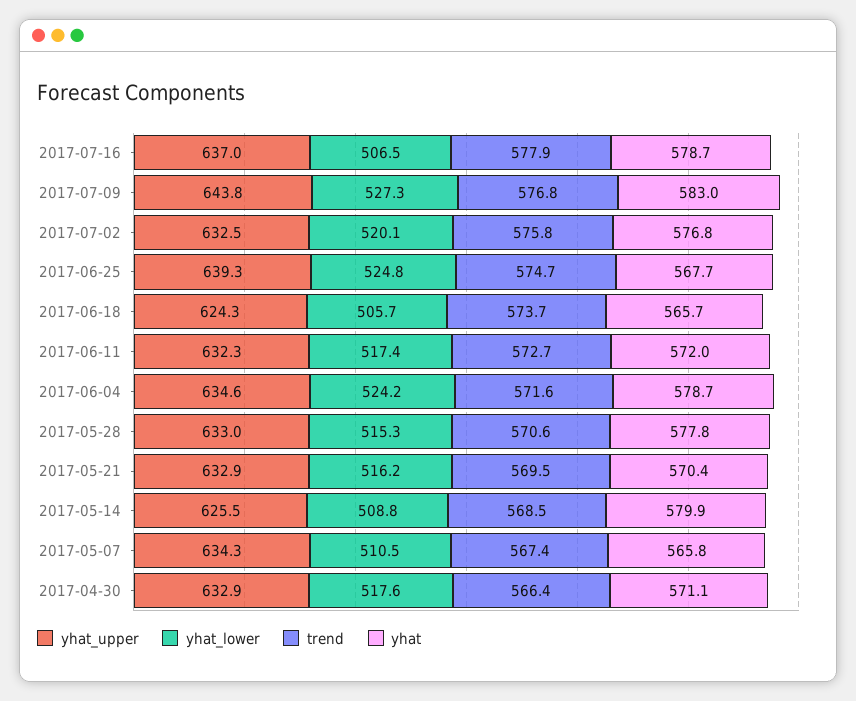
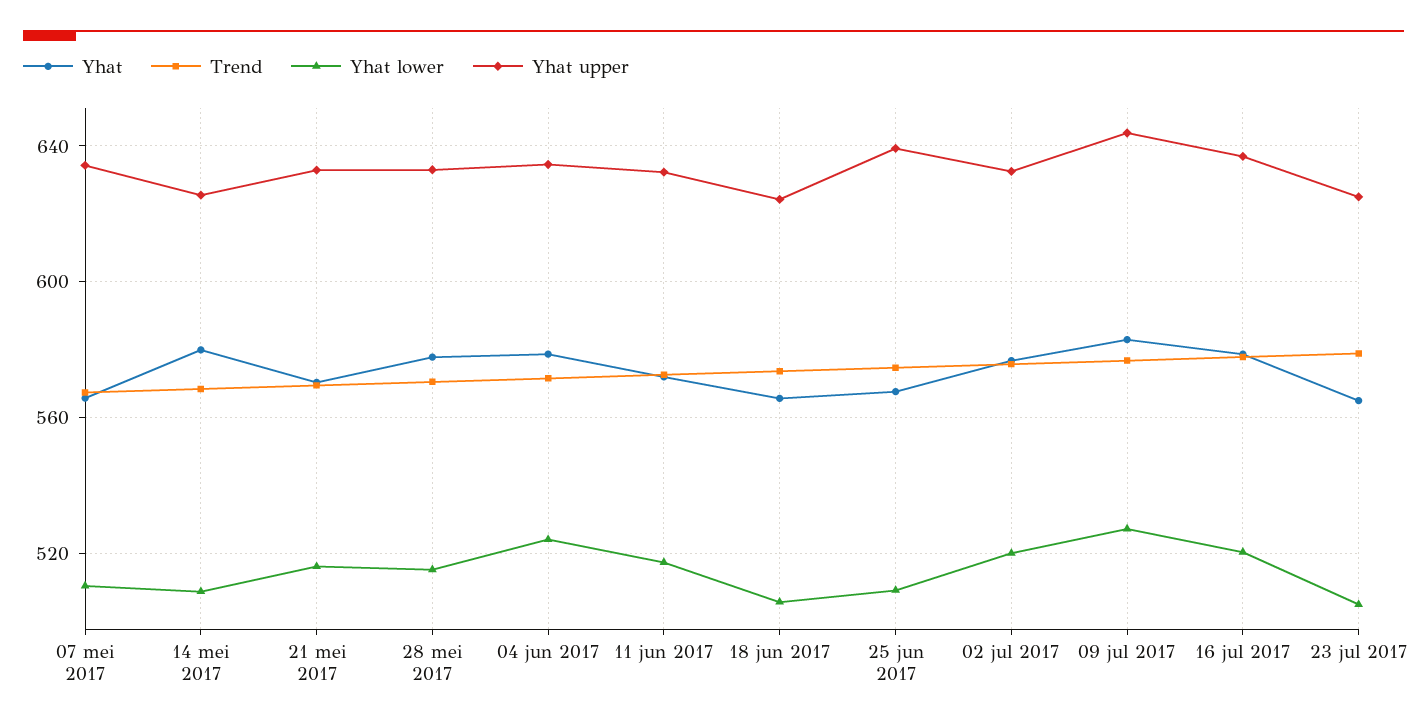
yhat_lower, 2017-07-16: 506.5 -> 520
yhat_lower, 2017-06-25: 524.8 -> 510
yhat_upper, 2017-04-30: 632.9 -> none
yhat_lower, 2017-04-30: 517.6 -> none
trend, 2017-04-30: 566.4 -> none
yhat, 2017-04-30: 571.1 -> none
yhat, 23 jul 2017: none -> 565
trend, 23 jul 2017: none -> 580
yhat_lower, 23 jul 2017: none -> 505
yhat_upper, 23 jul 2017: none -> 625

